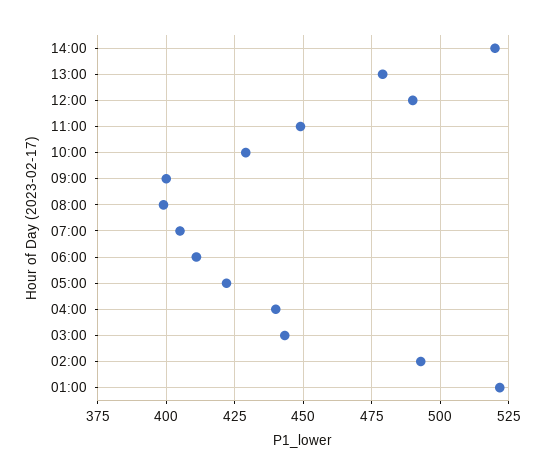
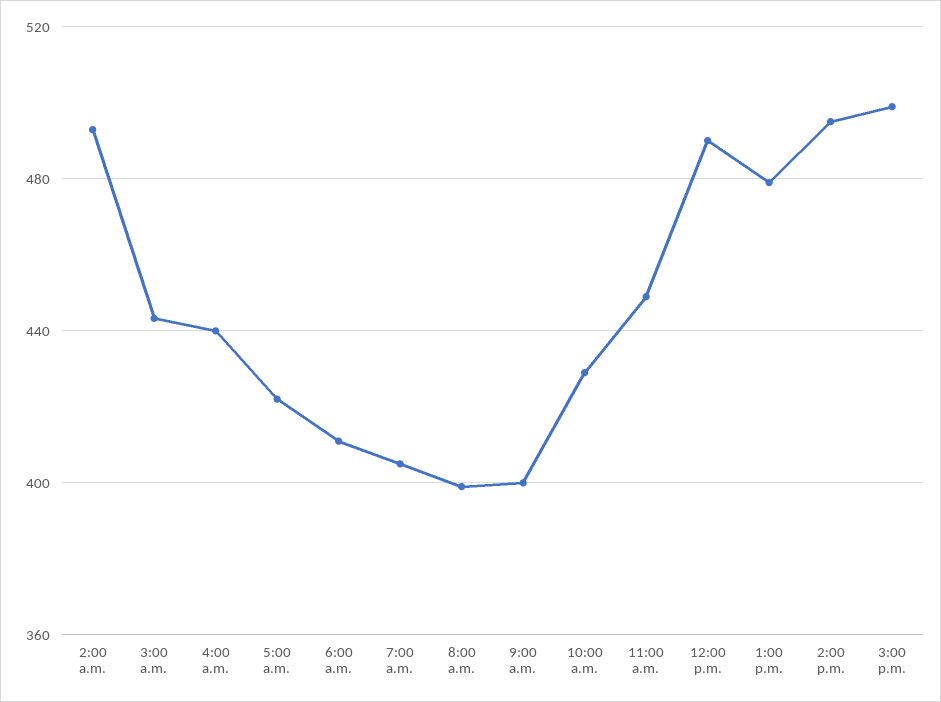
14:00: 520 -> 495
01:00: 522.5 -> none
3:00 p.m.: none -> 500

